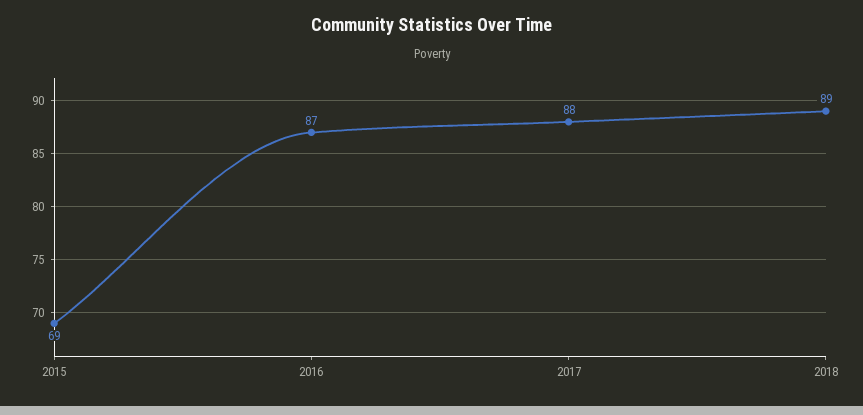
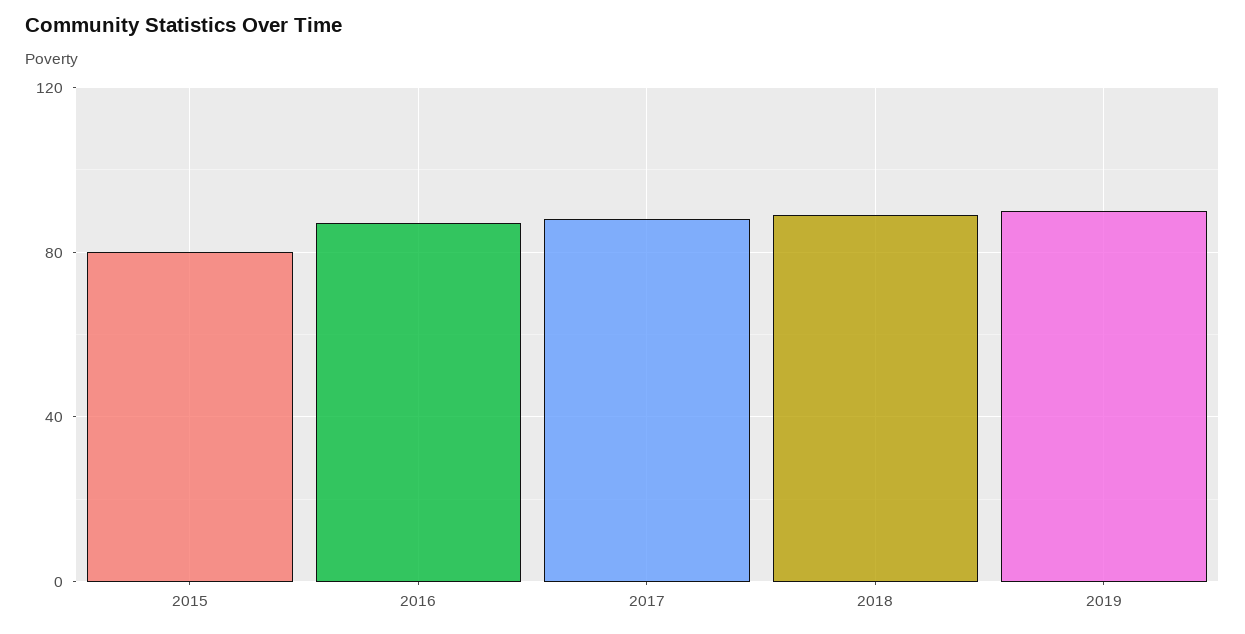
2015: 69 -> 80
2019: none -> 90

